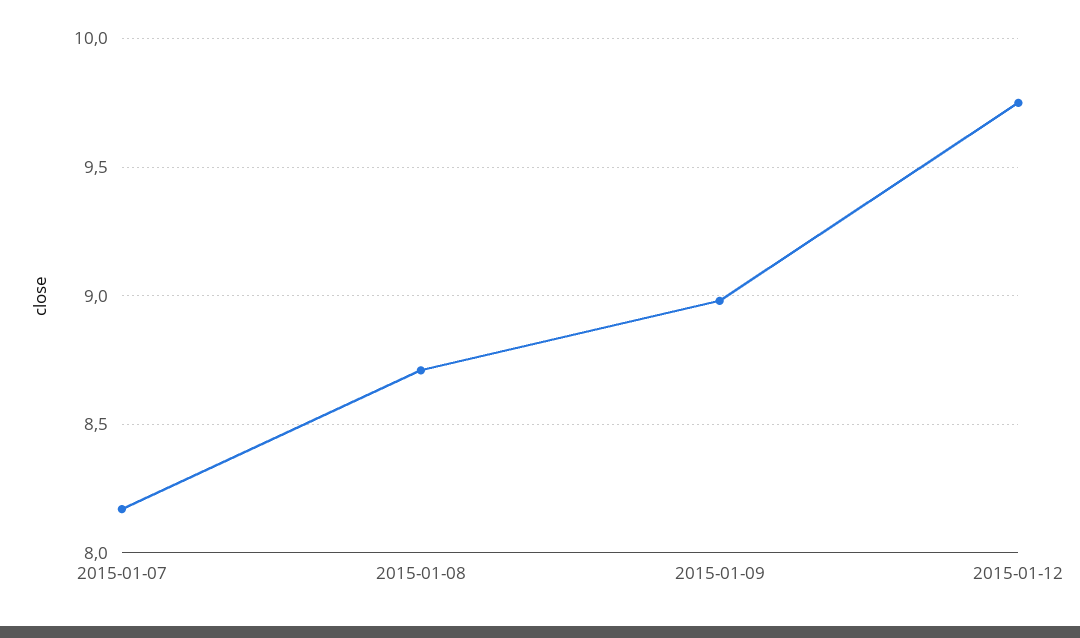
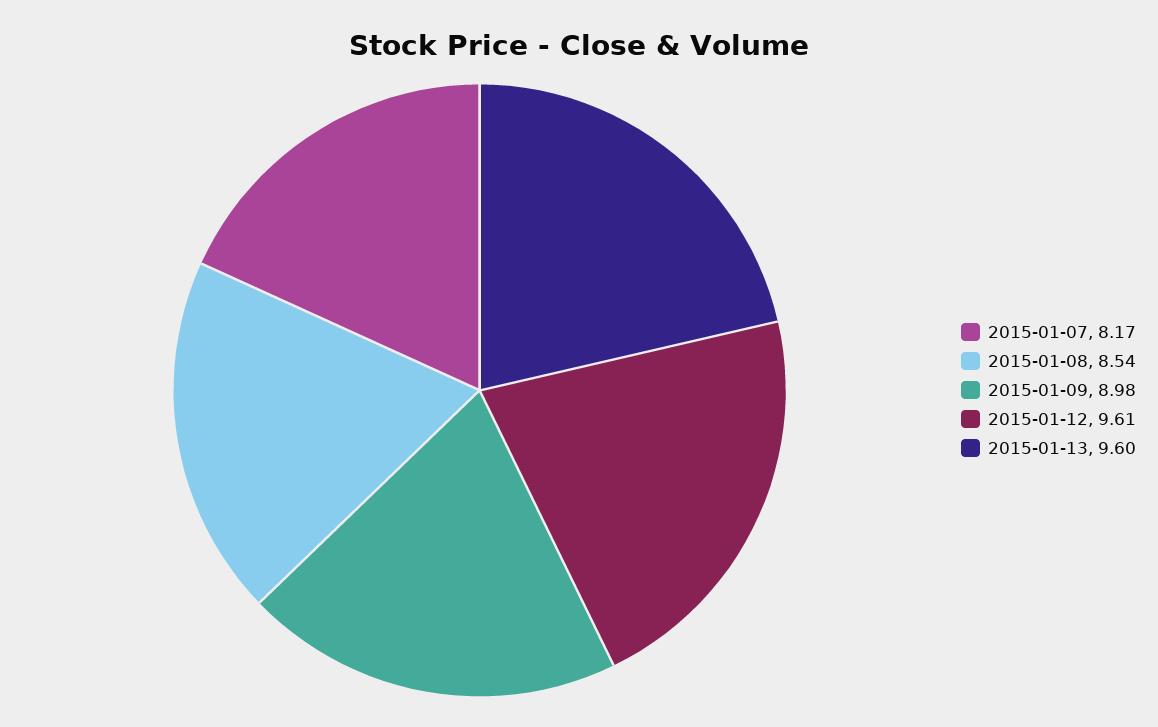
2015-01-08: 8.7 -> 8.54
2015-01-12: 9.75 -> 9.61
2015-01-13: none -> 9.6

